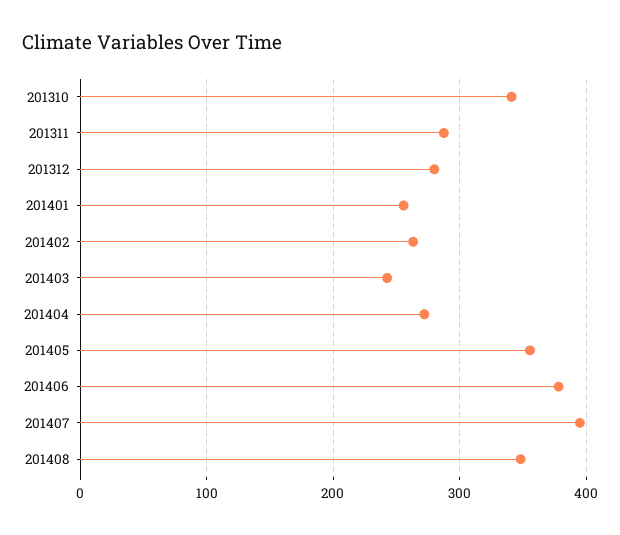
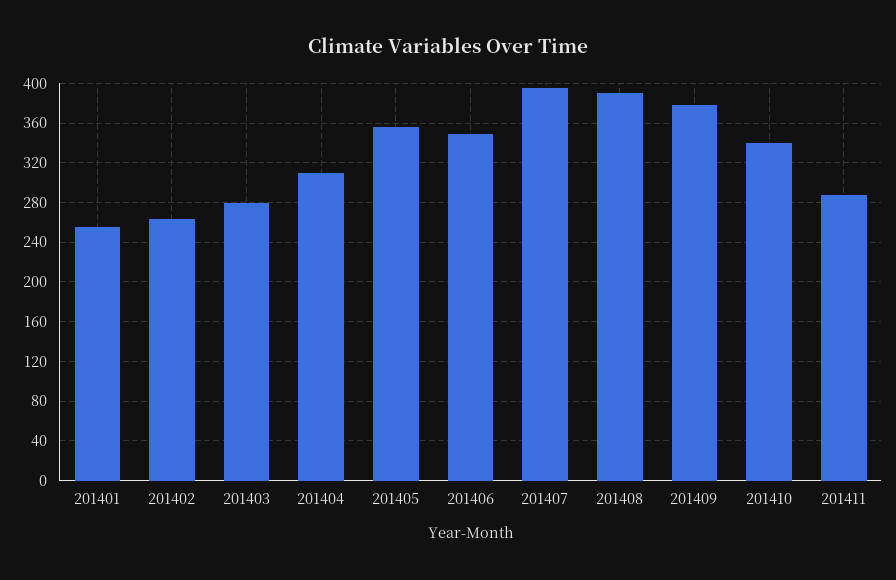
201310: 340 -> none
201311: 290 -> none
201312: 280 -> none
201403: 240 -> 280
201404: 270 -> 310
201406: 380 -> 350
201408: 350 -> 390
201409: none -> 380
201410: none -> 340
201411: none -> 290

